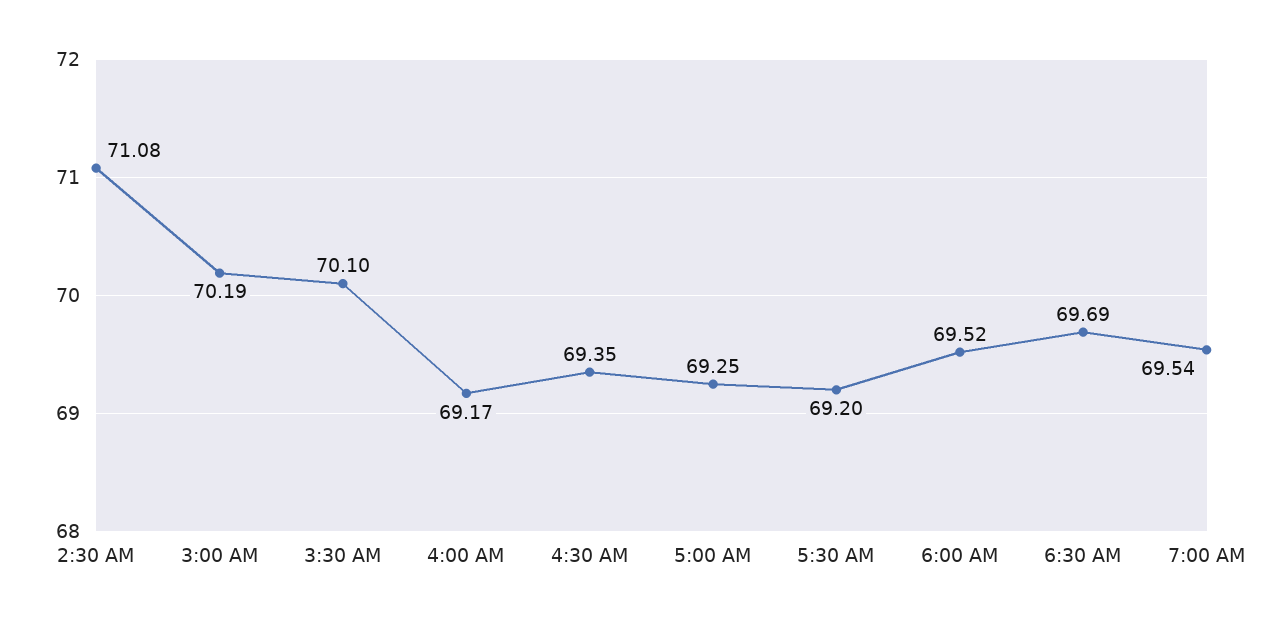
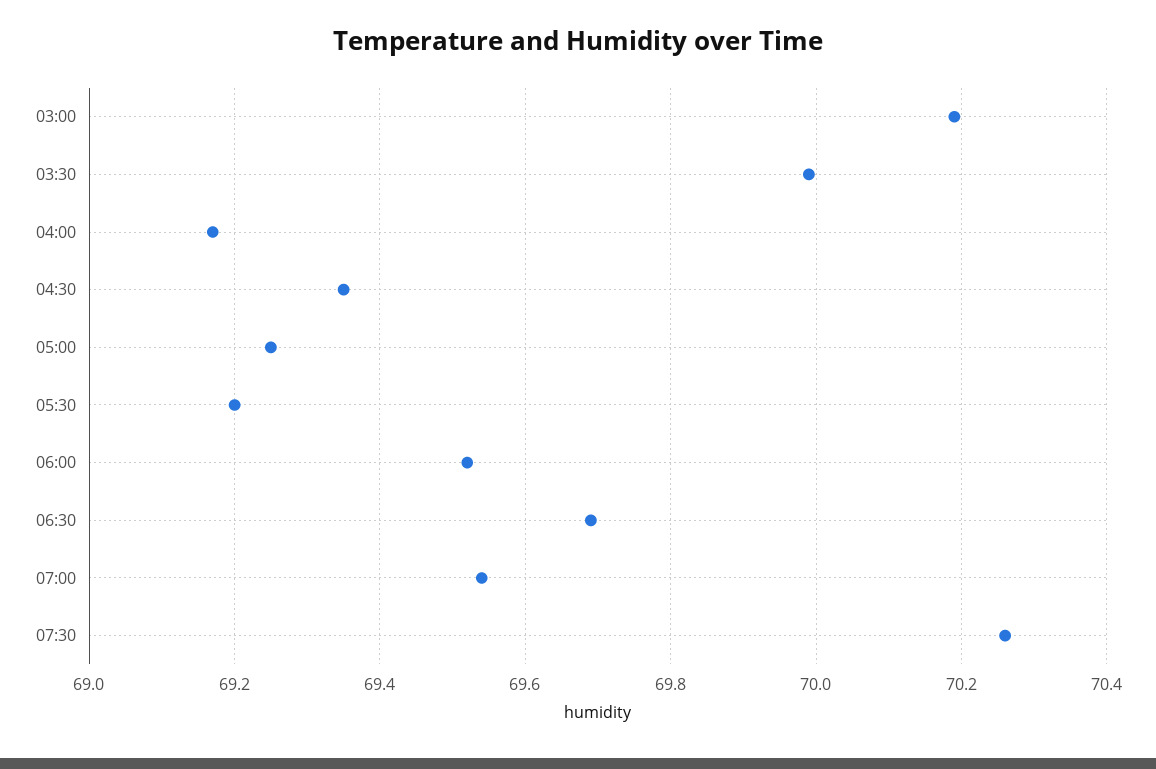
2:30 AM: 71.08 -> none
3:30 AM: 70.1 -> 70
07:30: none -> 70.25

